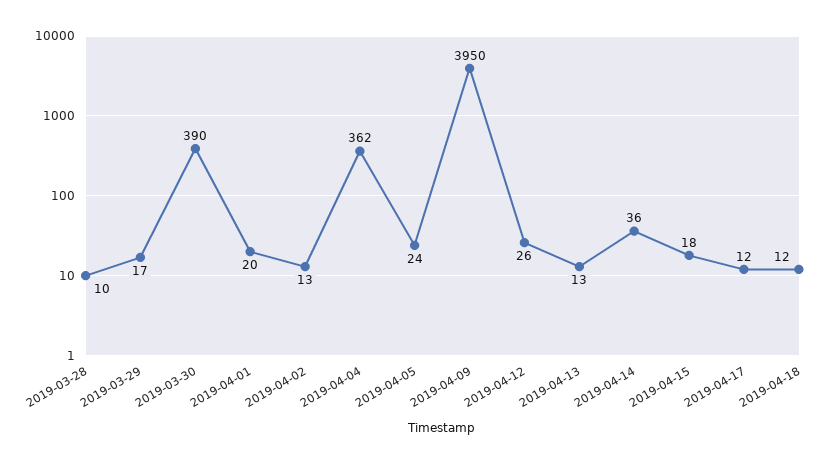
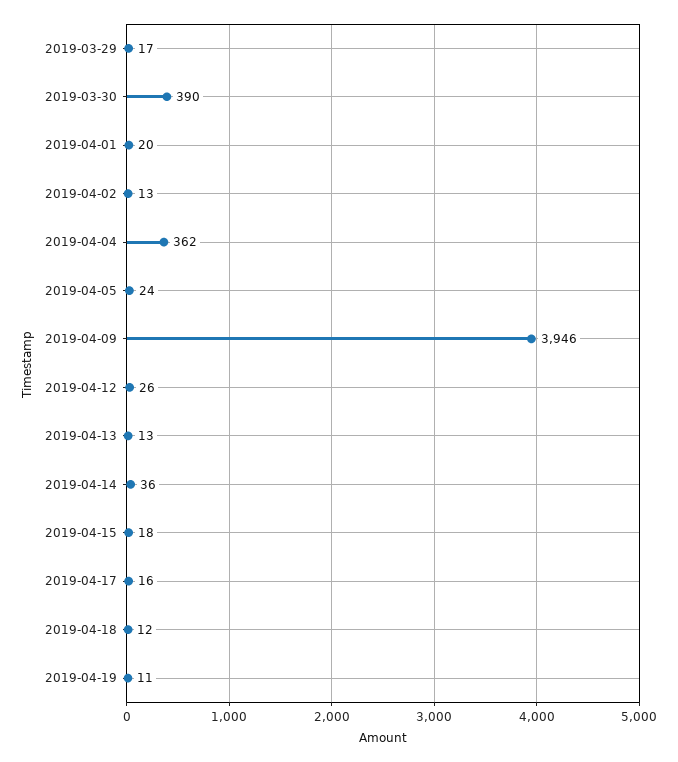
2019-03-28: 10 -> none
2019-04-09: 3950 -> 3946
2019-04-17: 12 -> 16
2019-04-19: none -> 11

